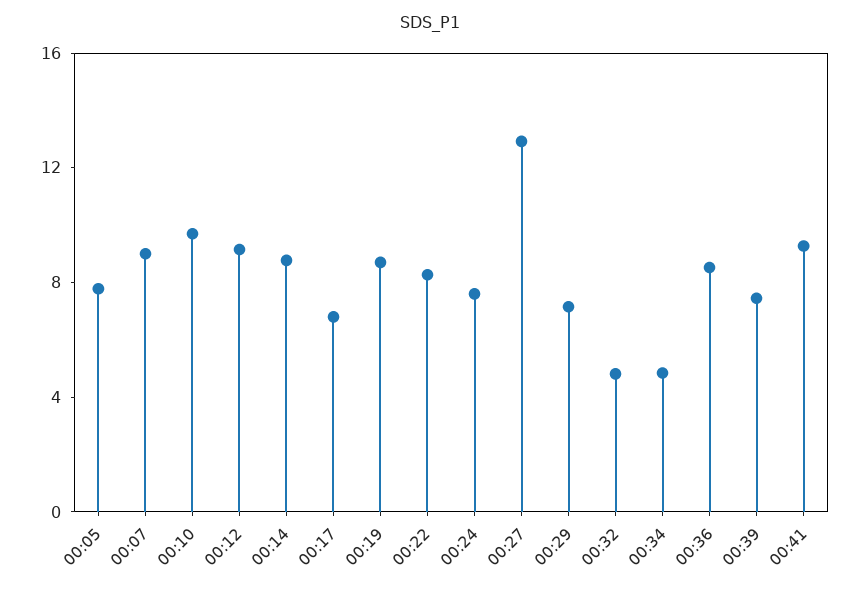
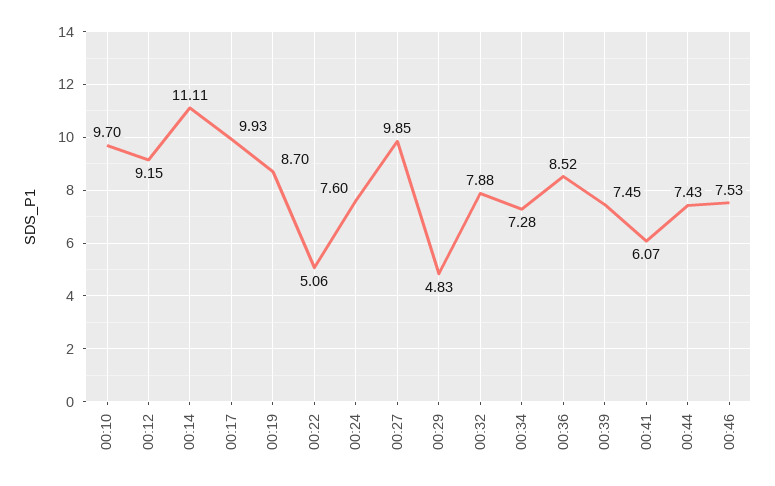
00:05: 8 -> none
00:07: 9 -> none
00:14: 9 -> 11.11
00:17: 7 -> 9.93
00:22: 8 -> 5.06
00:27: 13 -> 9.85
00:29: 7 -> 4.83
00:32: 5 -> 7.88
00:34: 5 -> 7.28
00:41: 9 -> 6.07
00:44: none -> 7.43
00:46: none -> 7.53

